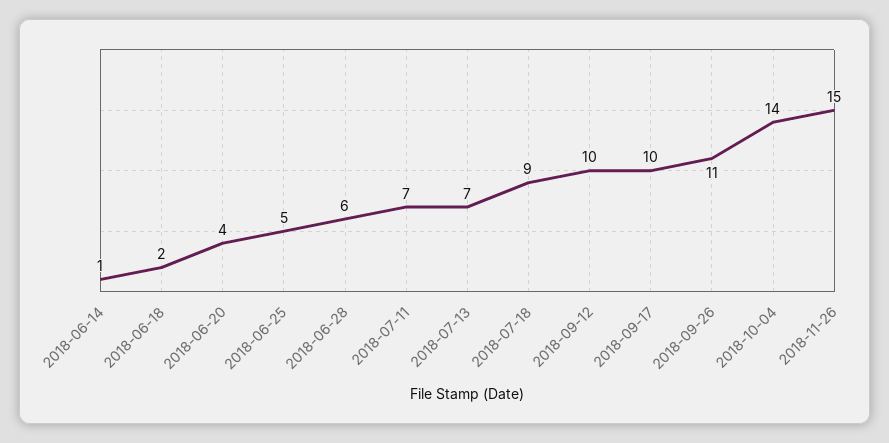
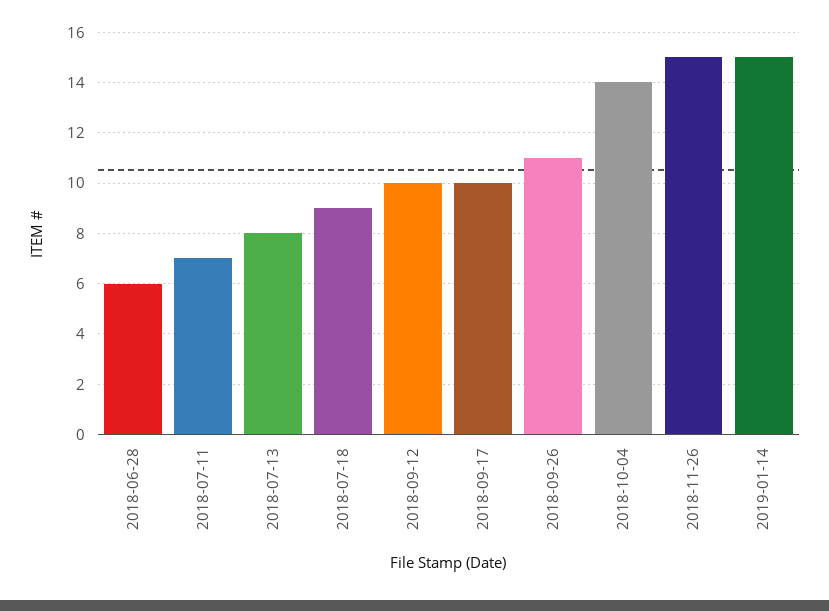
2018-06-14: 1 -> none
2018-06-18: 2 -> none
2018-06-20: 4 -> none
2018-06-25: 5 -> none
2018-07-13: 7 -> 8
2019-01-14: none -> 15

